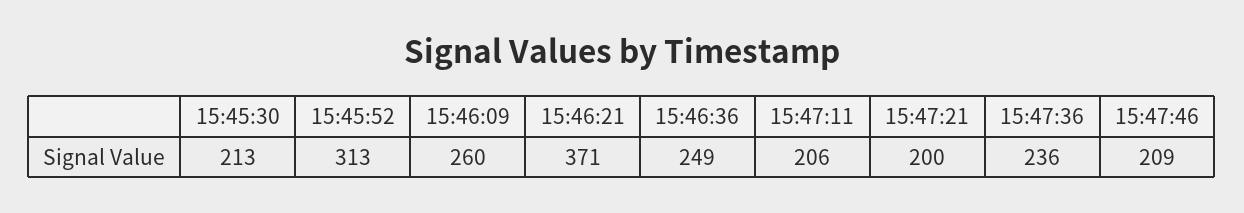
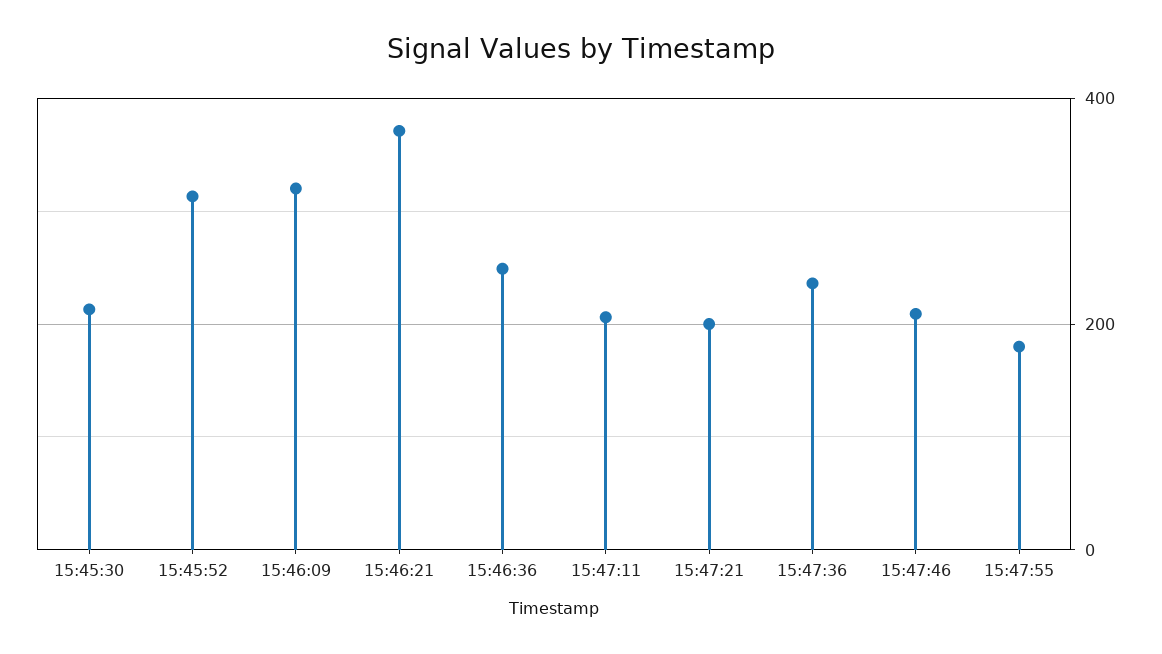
15:46:09: 260 -> 320
15:47:55: none -> 180

